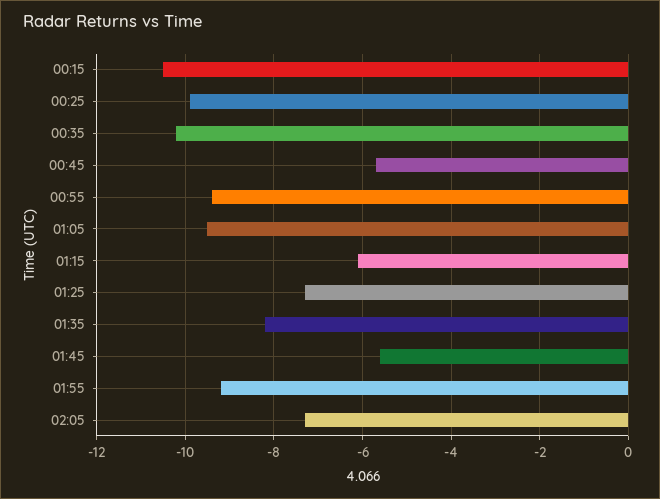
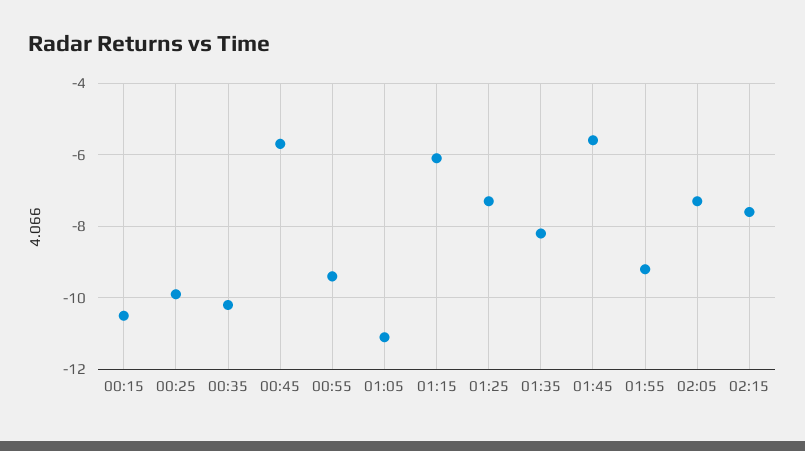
01:05: -9.5 -> -11
02:15: none -> -7.5

